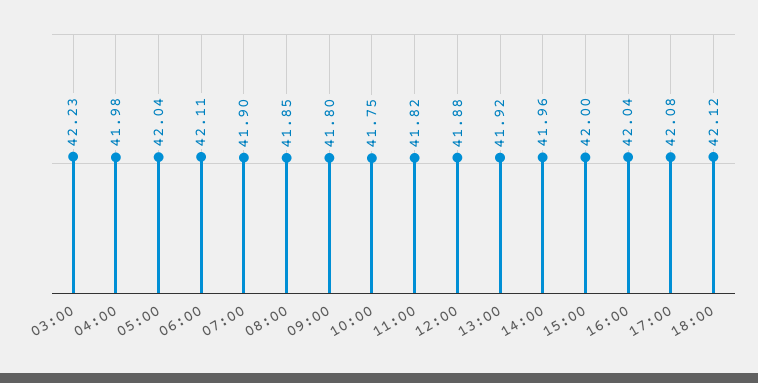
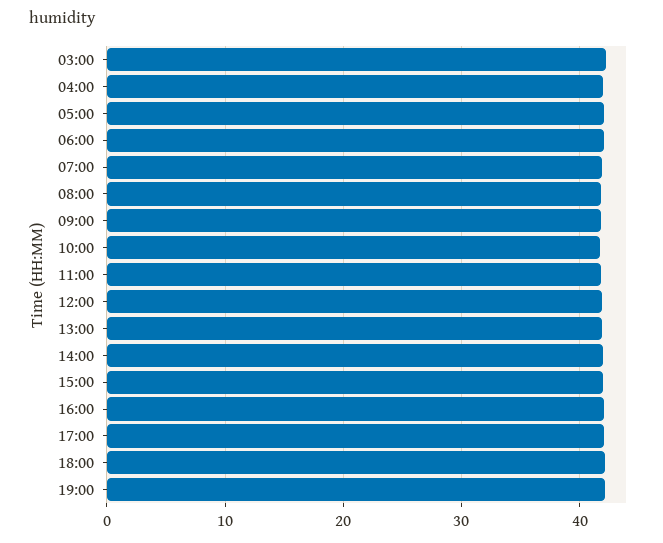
19:00: none -> 42

